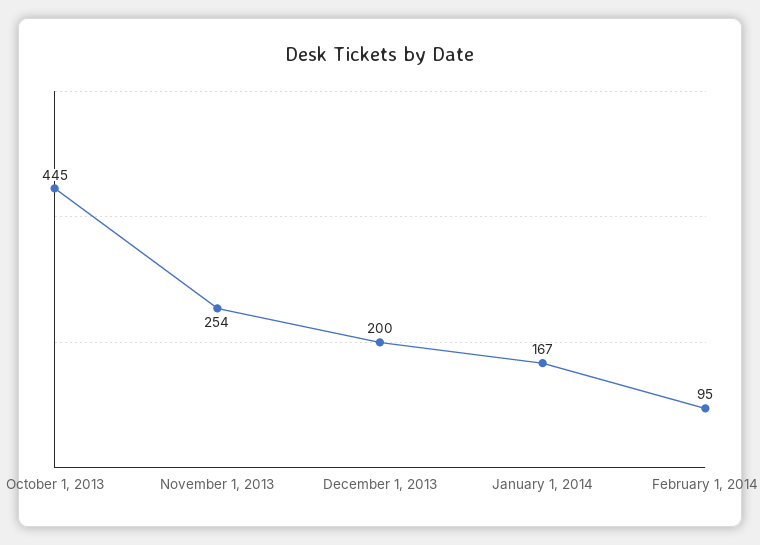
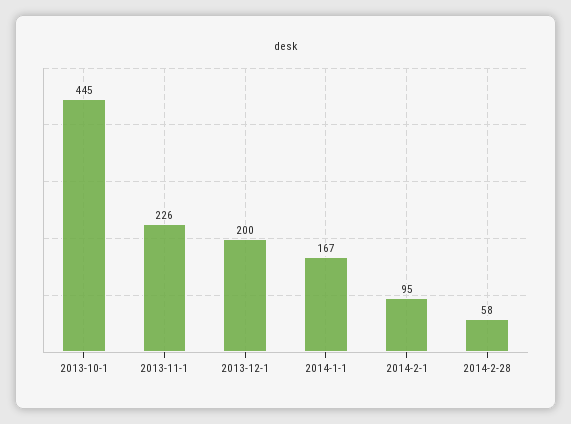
November 1, 2013: 254 -> 226
2014-2-28: none -> 58

